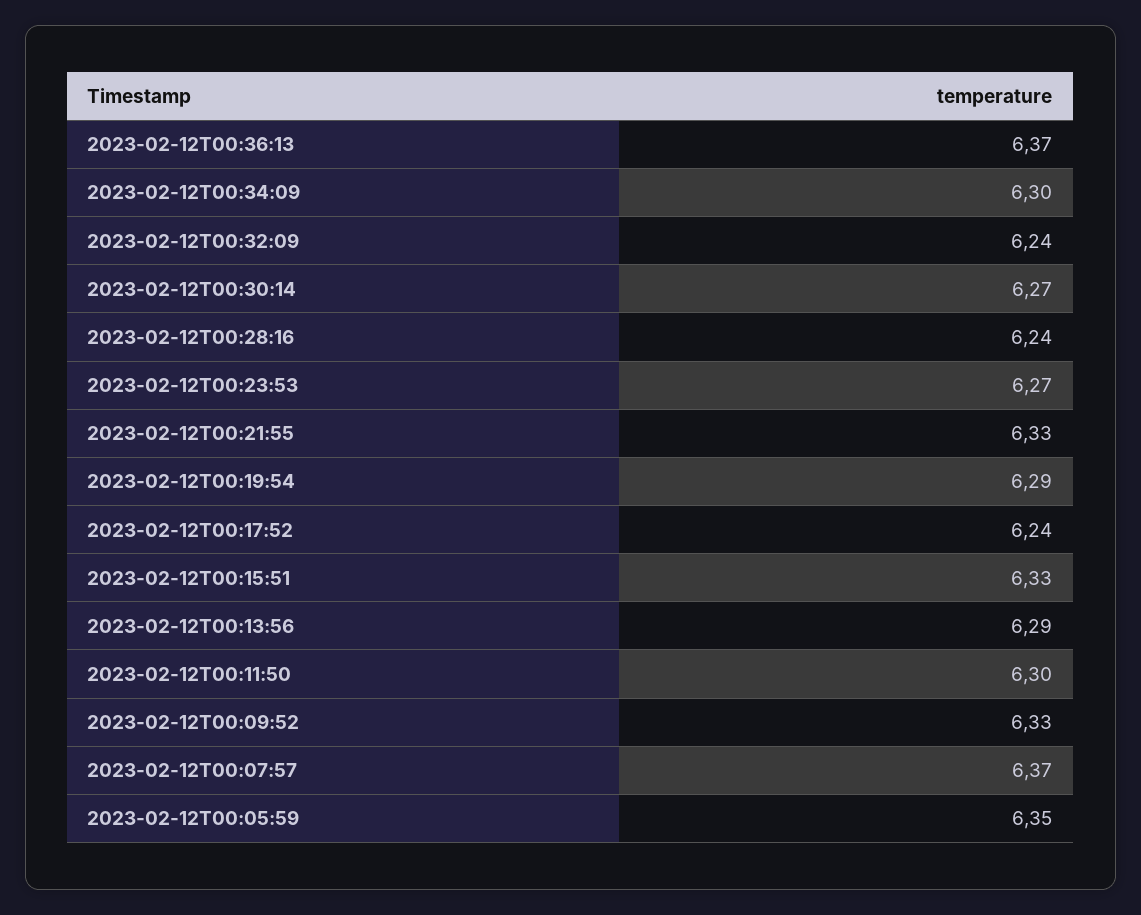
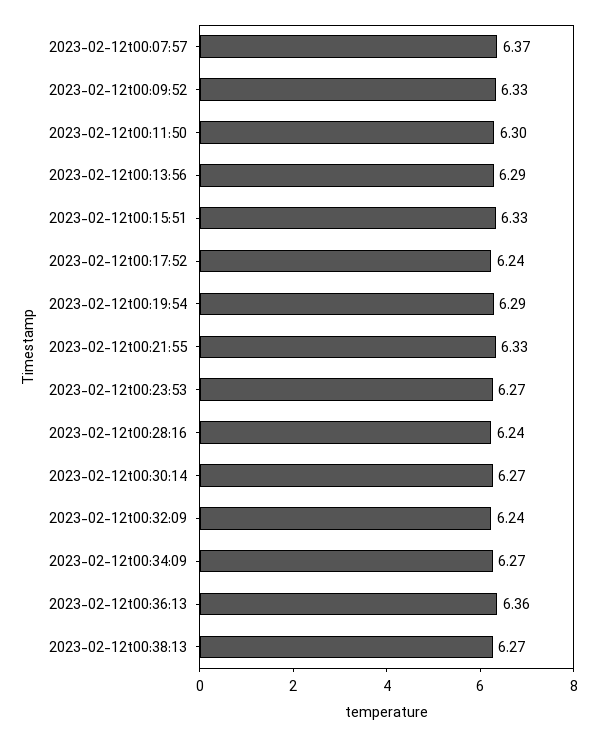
2023-02-12T00:36:13: 6.37 -> 6.36
2023-02-12T00:34:09: 6.3 -> 6.27
2023-02-12T00:05:59: 6.35 -> none
2023-02-12t00:38:13: none -> 6.27

